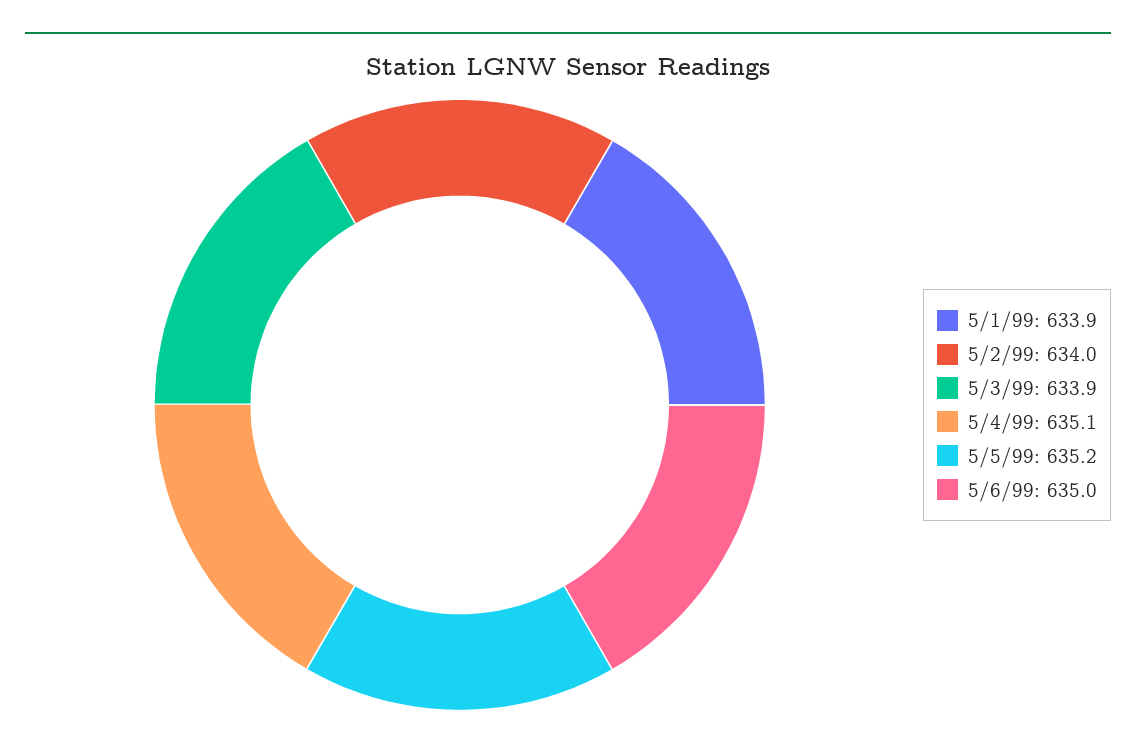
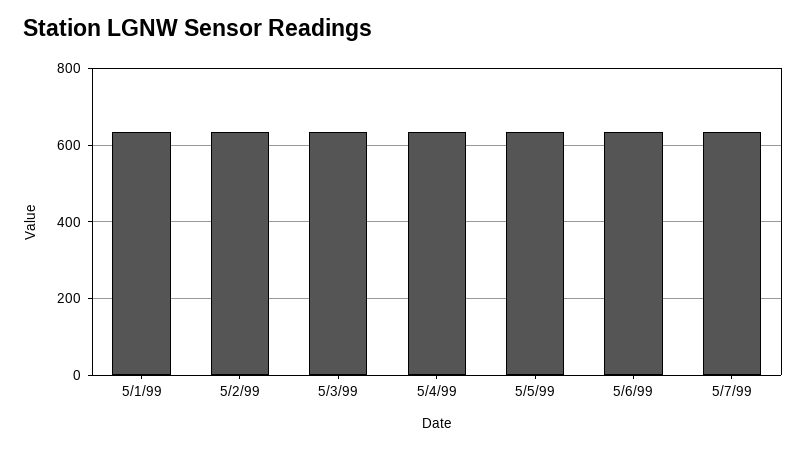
5/7/99: none -> 640

